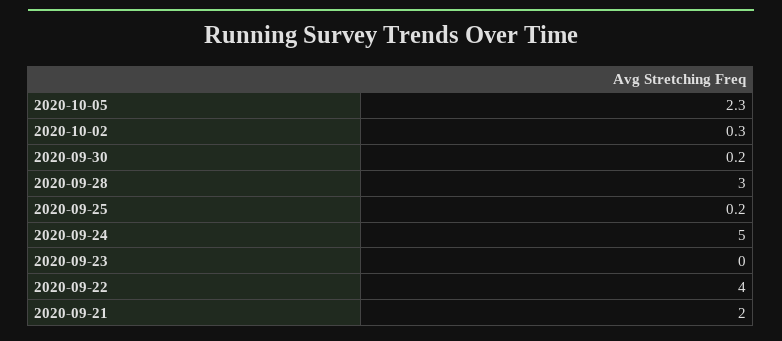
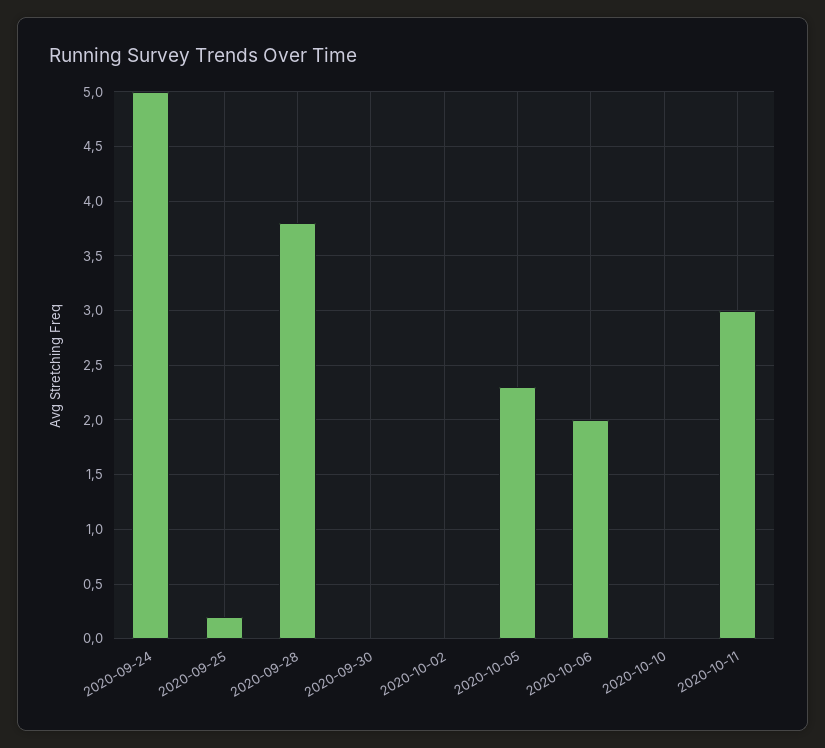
2020-10-02: 0.3 -> 0
2020-09-30: 0.2 -> 0
2020-09-28: 3 -> 3.8
2020-09-23: 0 -> none
2020-09-22: 4 -> none
2020-09-21: 2 -> none
2020-10-06: none -> 2
2020-10-10: none -> 0
2020-10-11: none -> 3

